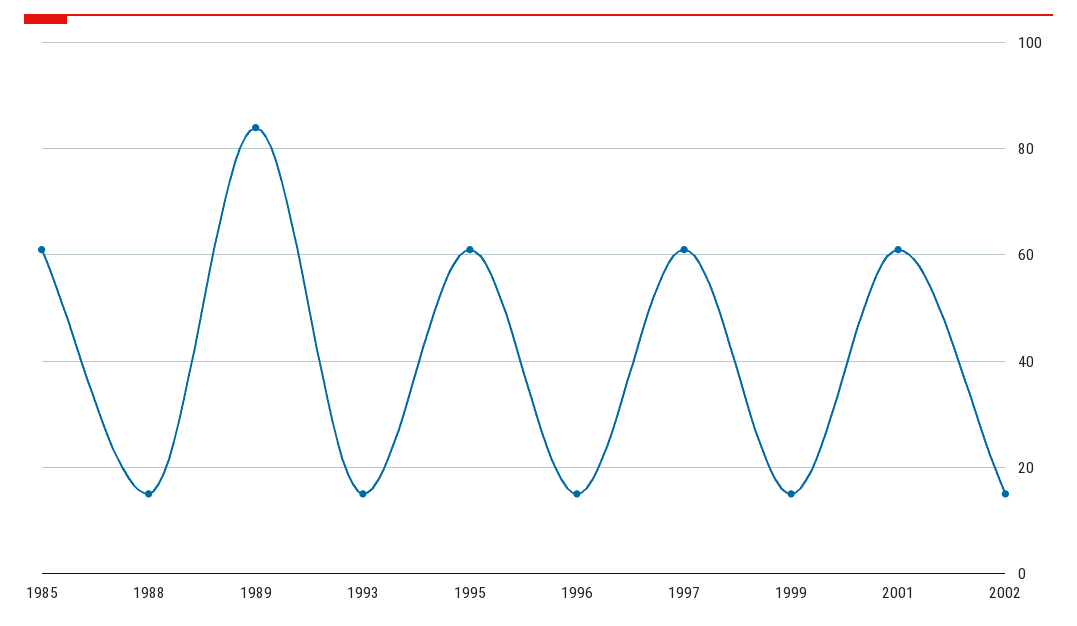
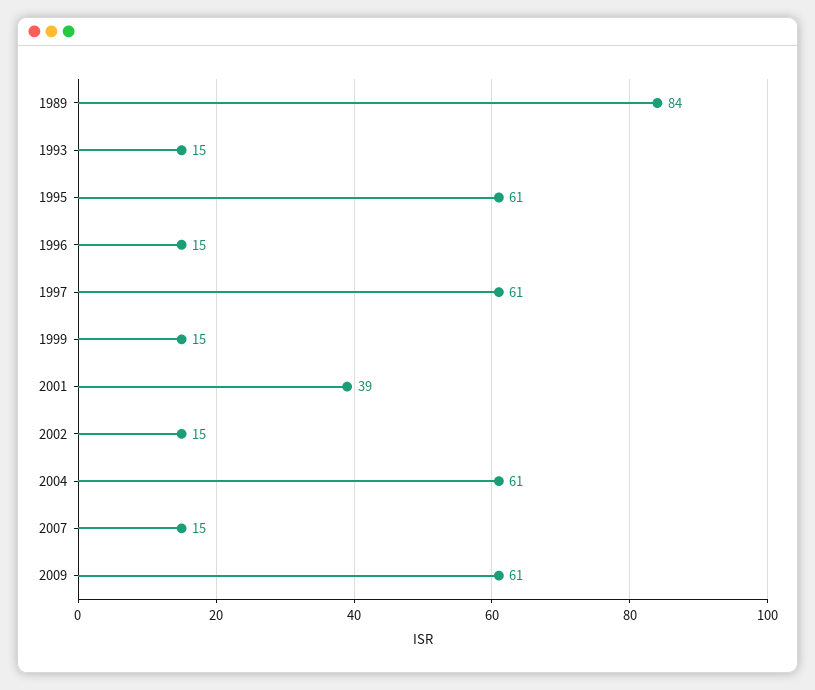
1985: 60 -> none
1988: 15 -> none
2001: 60 -> 39
2004: none -> 61
2007: none -> 15
2009: none -> 61

